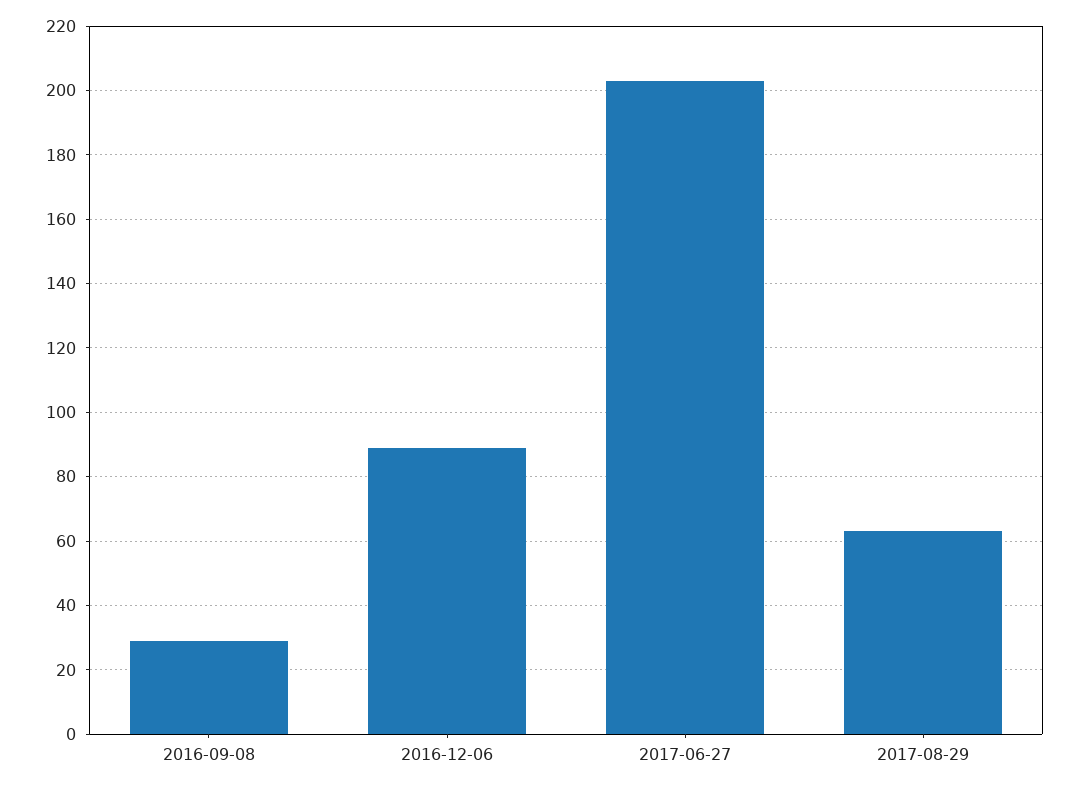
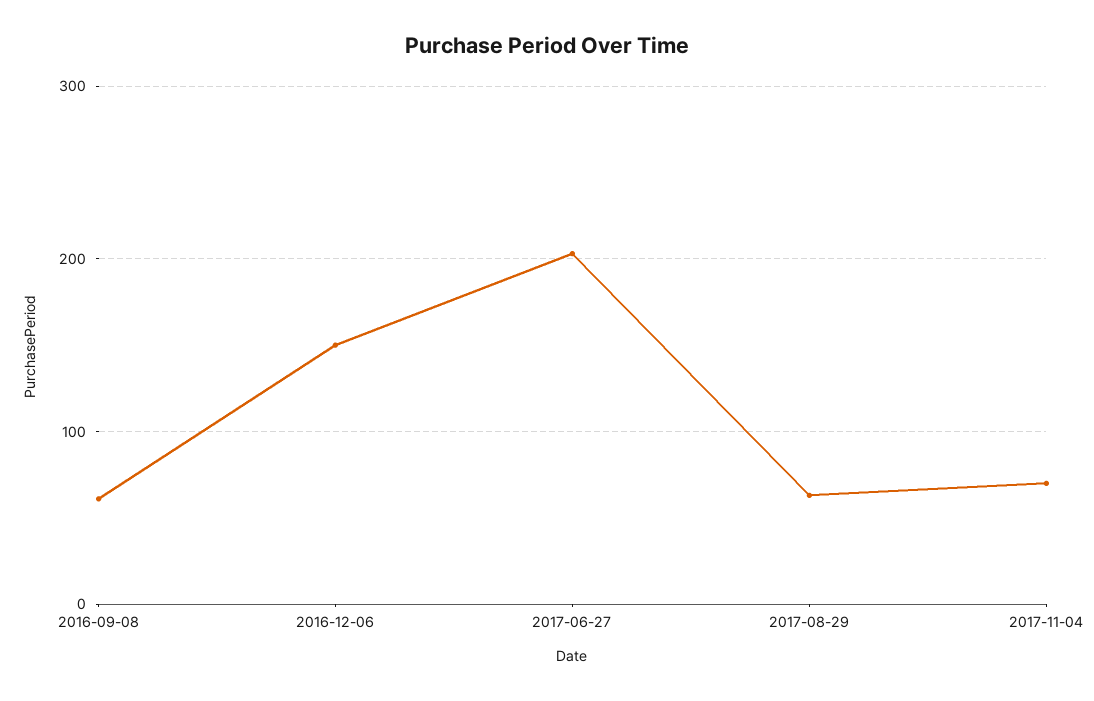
2016-09-08: 30 -> 60
2016-12-06: 90 -> 150
2017-11-04: none -> 70

